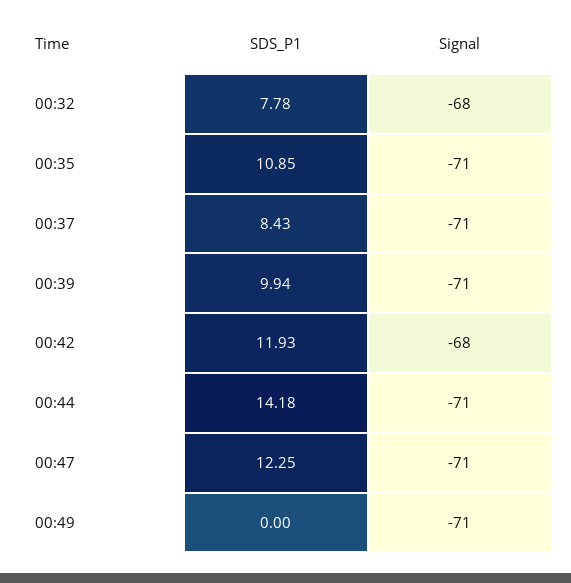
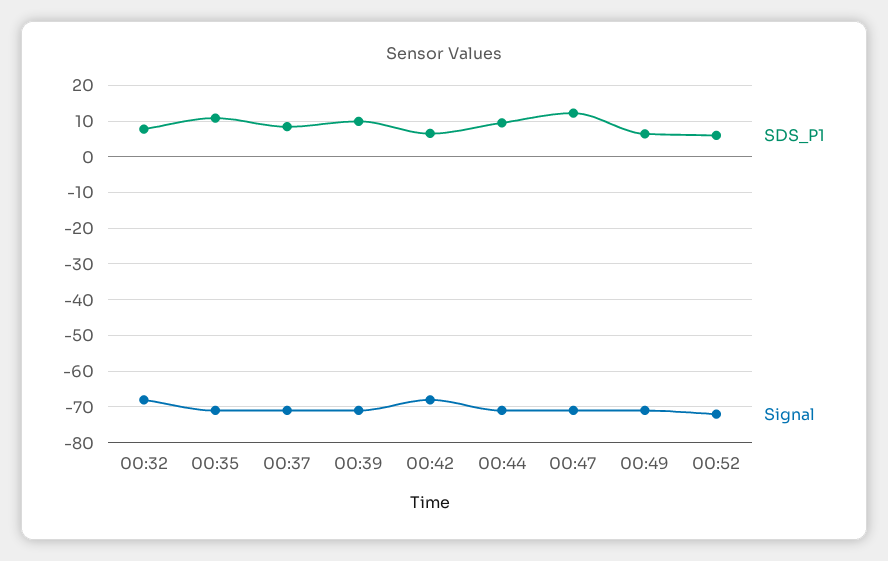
SDS_P1, 00:42: 11.93 -> 6
SDS_P1, 00:44: 14.18 -> 10
SDS_P1, 00:49: 0 -> 6
SDS_P1, 00:52: none -> 6
Signal, 00:52: none -> -72

